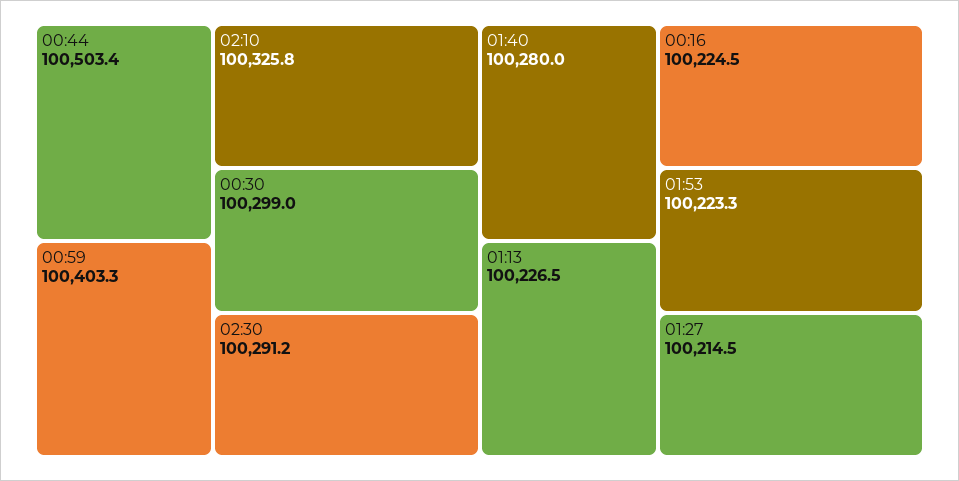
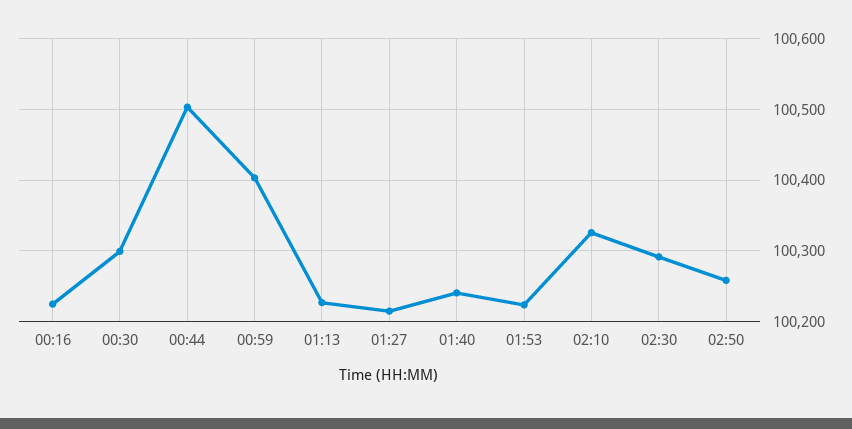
01:40: 100280 -> 100240
02:50: none -> 100260

